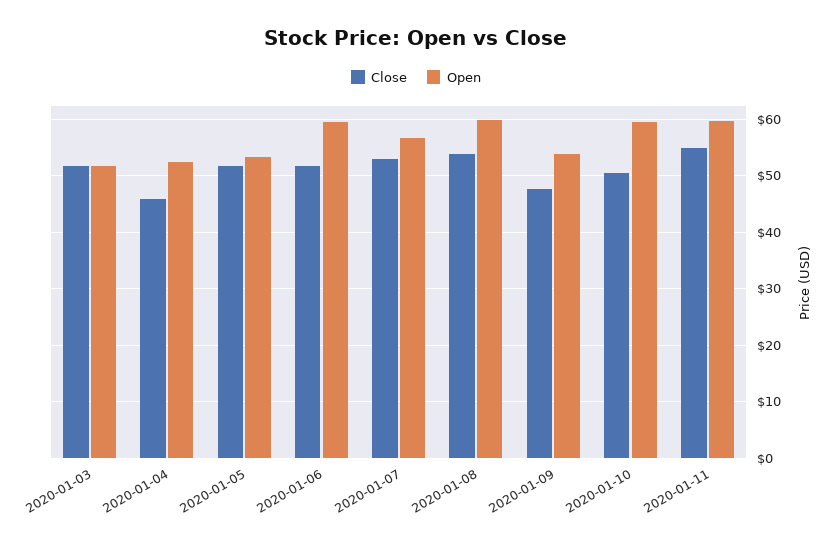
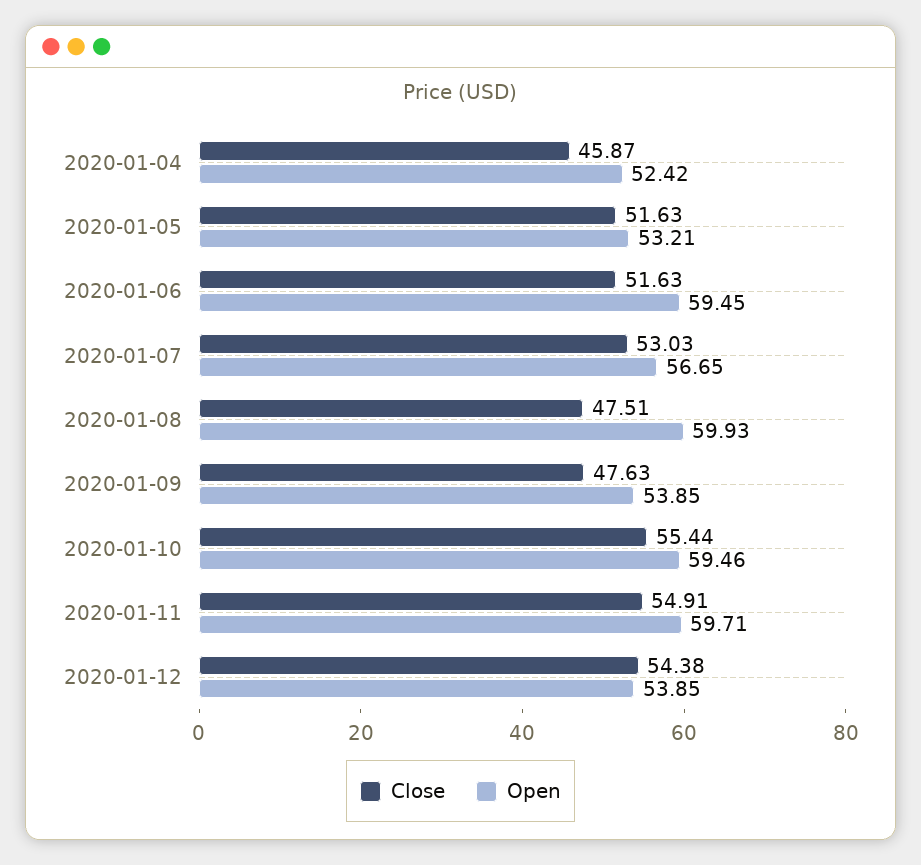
Close, 2020-01-03: 52 -> none
Open, 2020-01-03: 52 -> none
Close, 2020-01-08: 54 -> 47.51
Close, 2020-01-10: 50 -> 55.44
Close, 2020-01-12: none -> 54.38
Open, 2020-01-12: none -> 53.85

